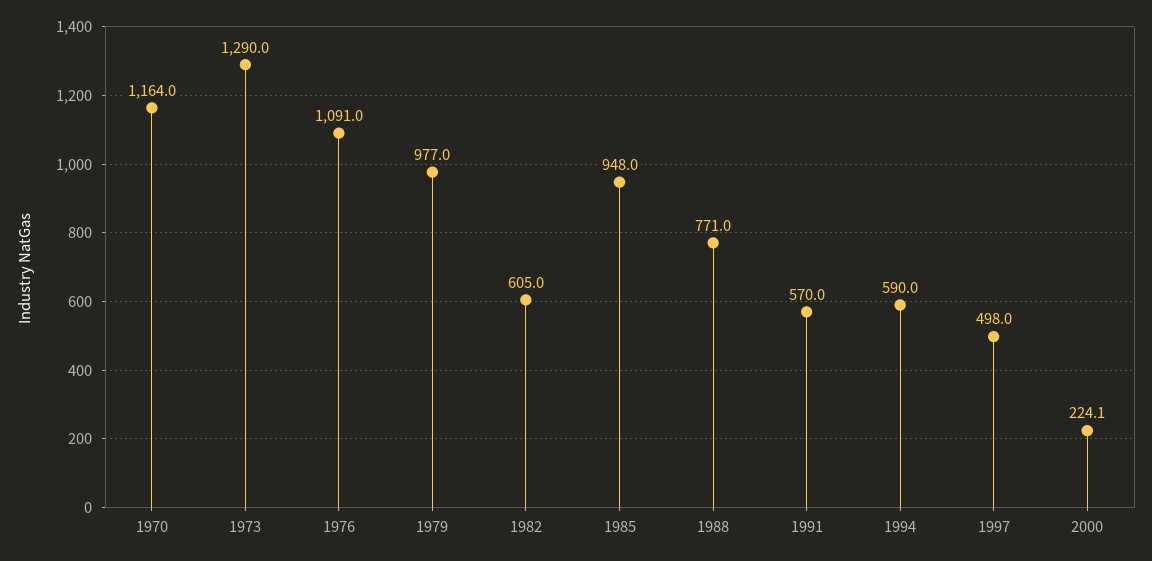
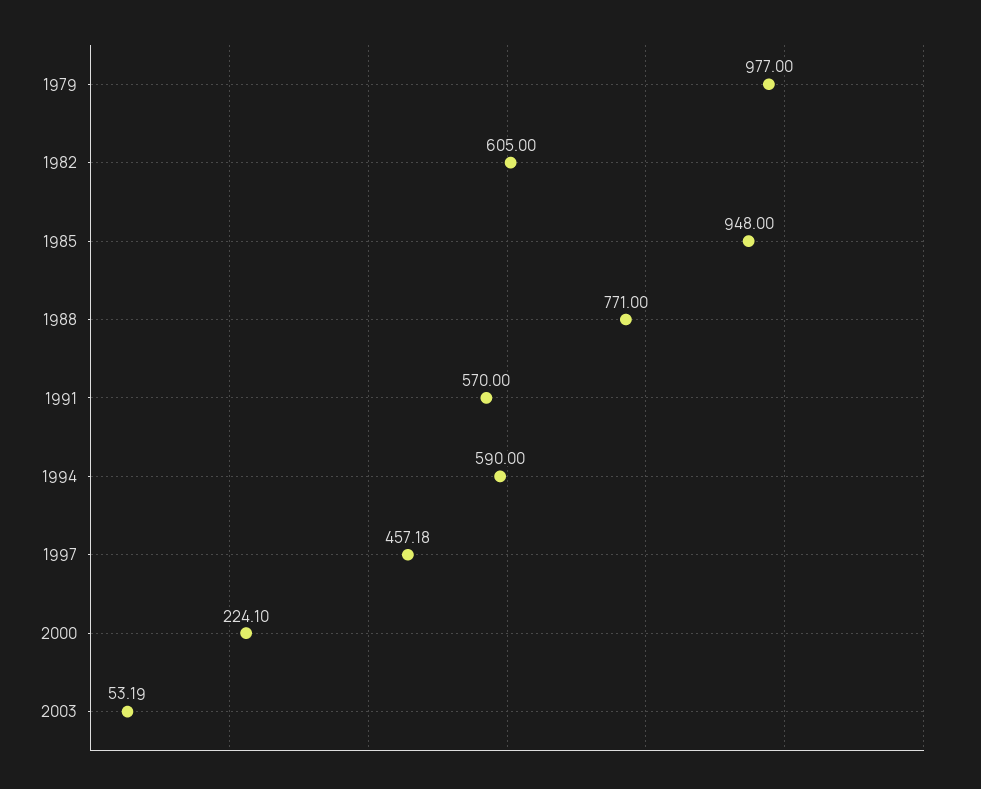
1970: 1164 -> none
1973: 1290 -> none
1976: 1091 -> none
1997: 498 -> 457.18
2003: none -> 53.19

